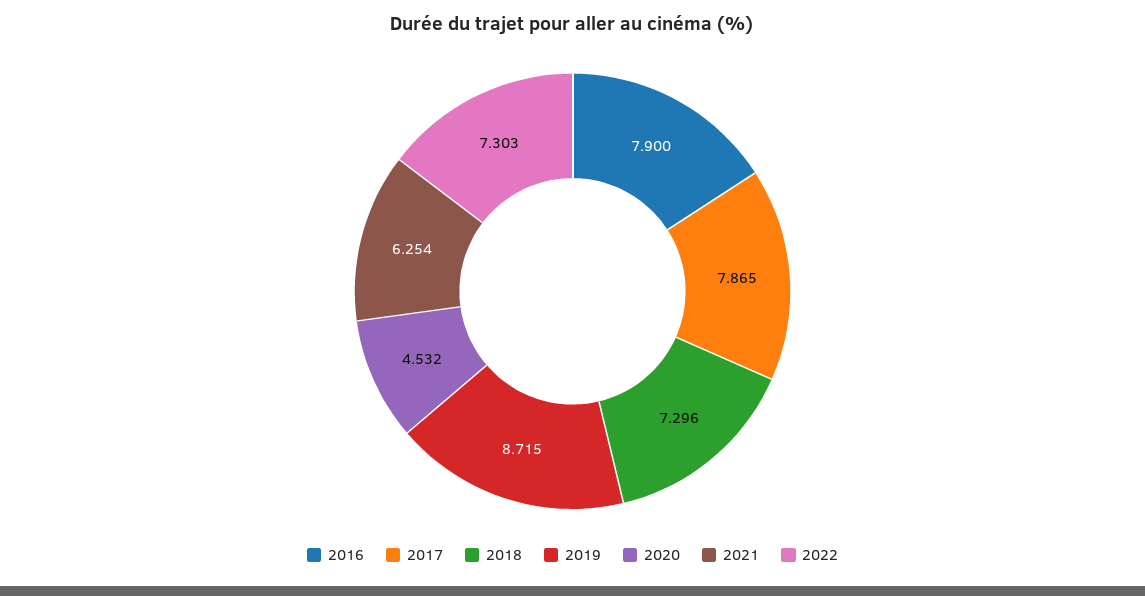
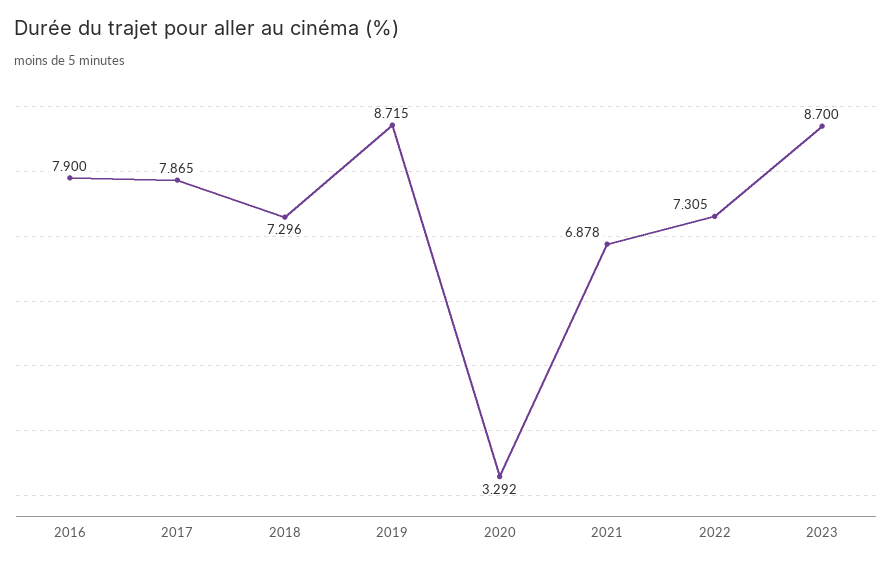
2020: 4.532 -> 3.292
2021: 6.254 -> 6.878
2022: 7.303 -> 7.305
2023: none -> 8.7

